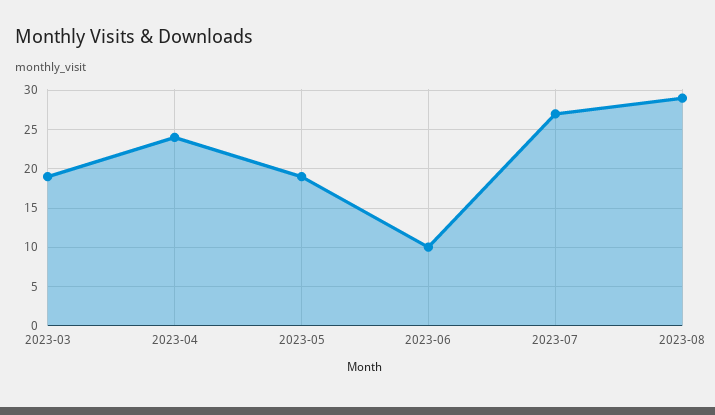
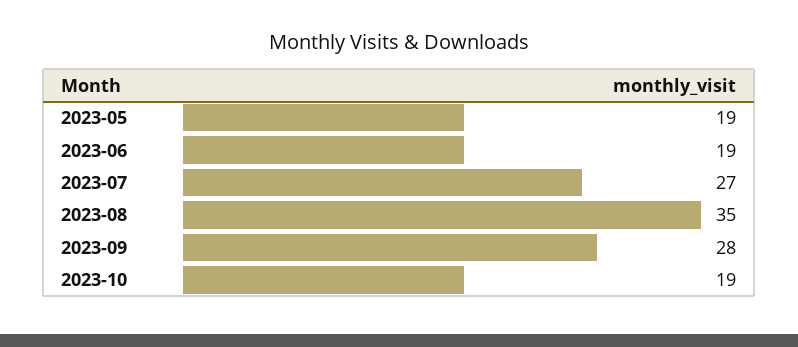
2023-03: 19 -> none
2023-04: 24 -> none
2023-06: 10 -> 19
2023-08: 29 -> 35
2023-09: none -> 28
2023-10: none -> 19

